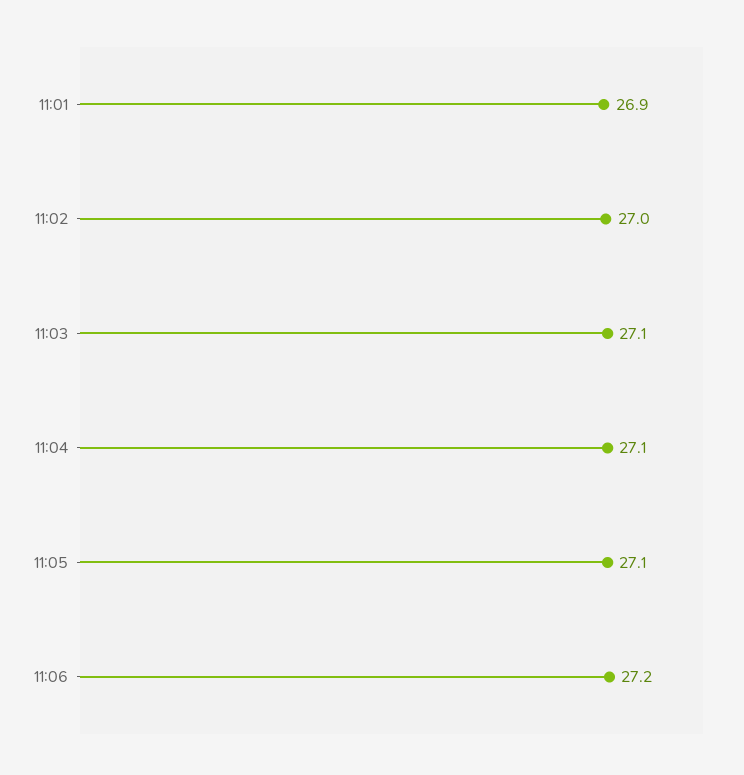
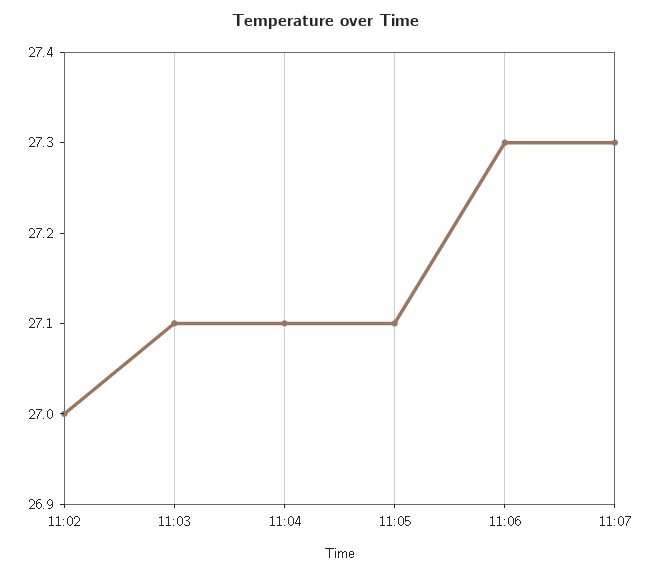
11:01: 26.9 -> none
11:06: 27.2 -> 27.3
11:07: none -> 27.3

